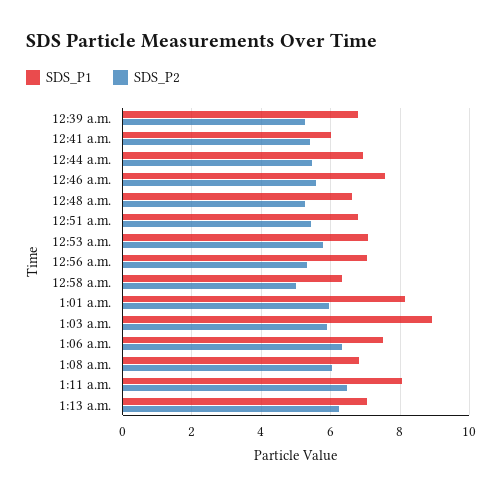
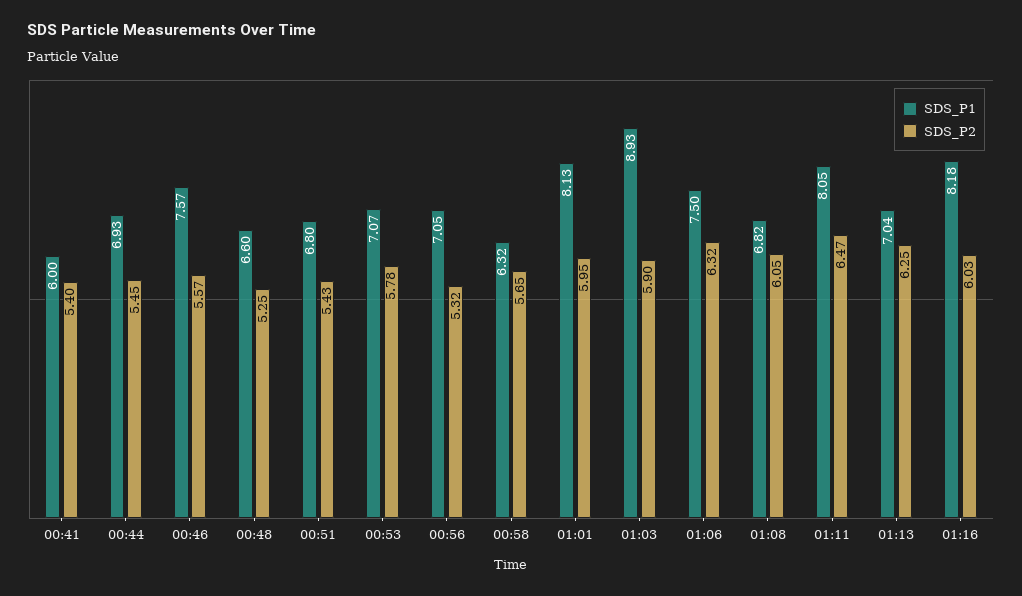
SDS_P1, 12:39 a.m.: 6.8 -> none
SDS_P2, 12:39 a.m.: 5.2 -> none
SDS_P2, 12:58 a.m.: 5 -> 5.65
SDS_P1, 01:16: none -> 8.18
SDS_P2, 01:16: none -> 6.03

